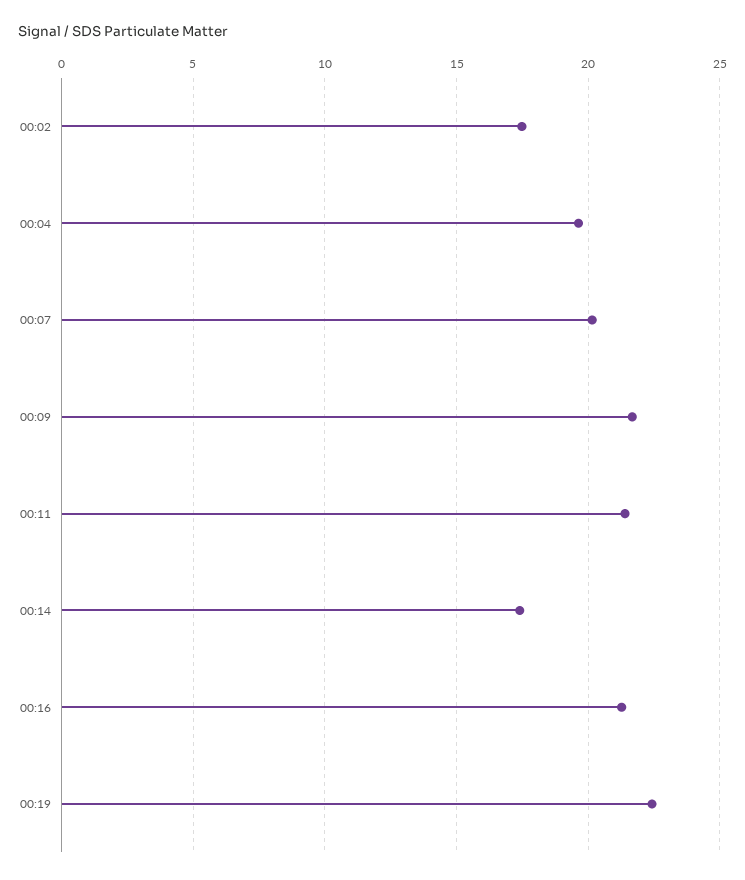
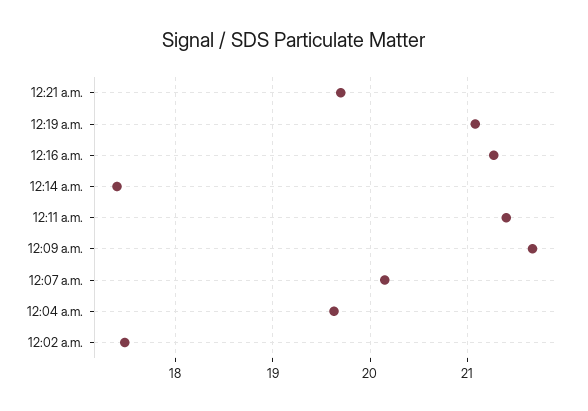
00:19: 22.5 -> 21.1
12:21 a.m.: none -> 19.7

